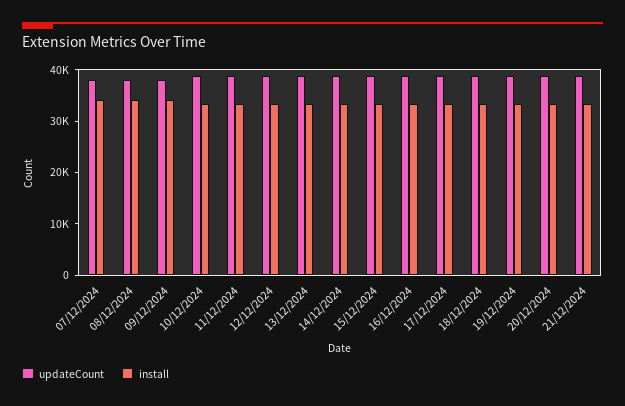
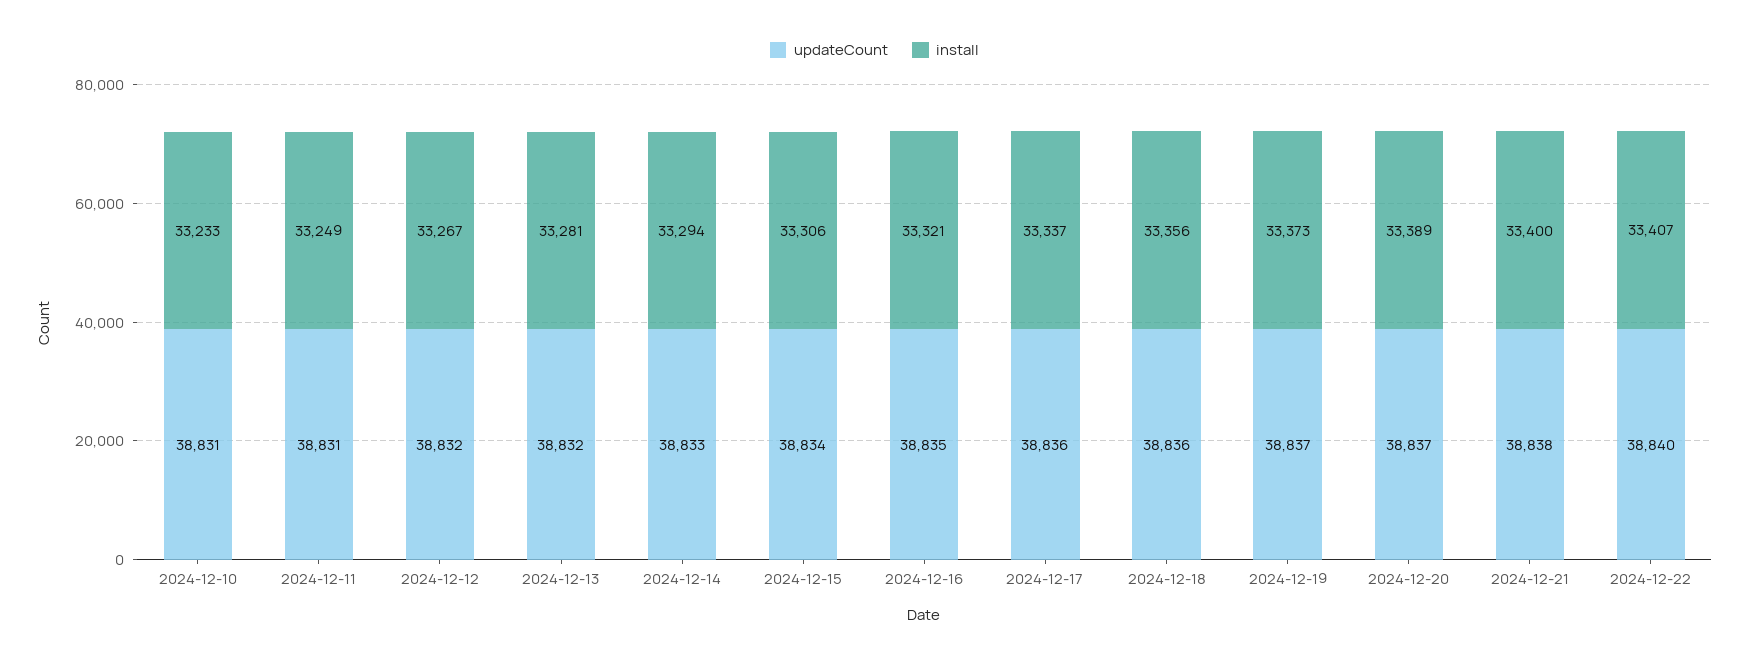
updateCount, 07/12/2024: 38000 -> none
install, 07/12/2024: 34000 -> none
updateCount, 08/12/2024: 38000 -> none
install, 08/12/2024: 34000 -> none
updateCount, 09/12/2024: 38000 -> none
install, 09/12/2024: 34000 -> none
updateCount, 2024-12-22: none -> 38840
install, 2024-12-22: none -> 33407

